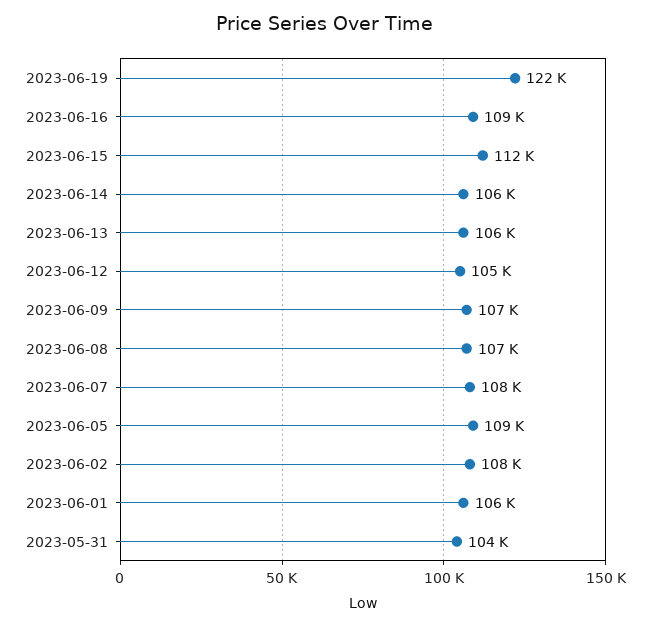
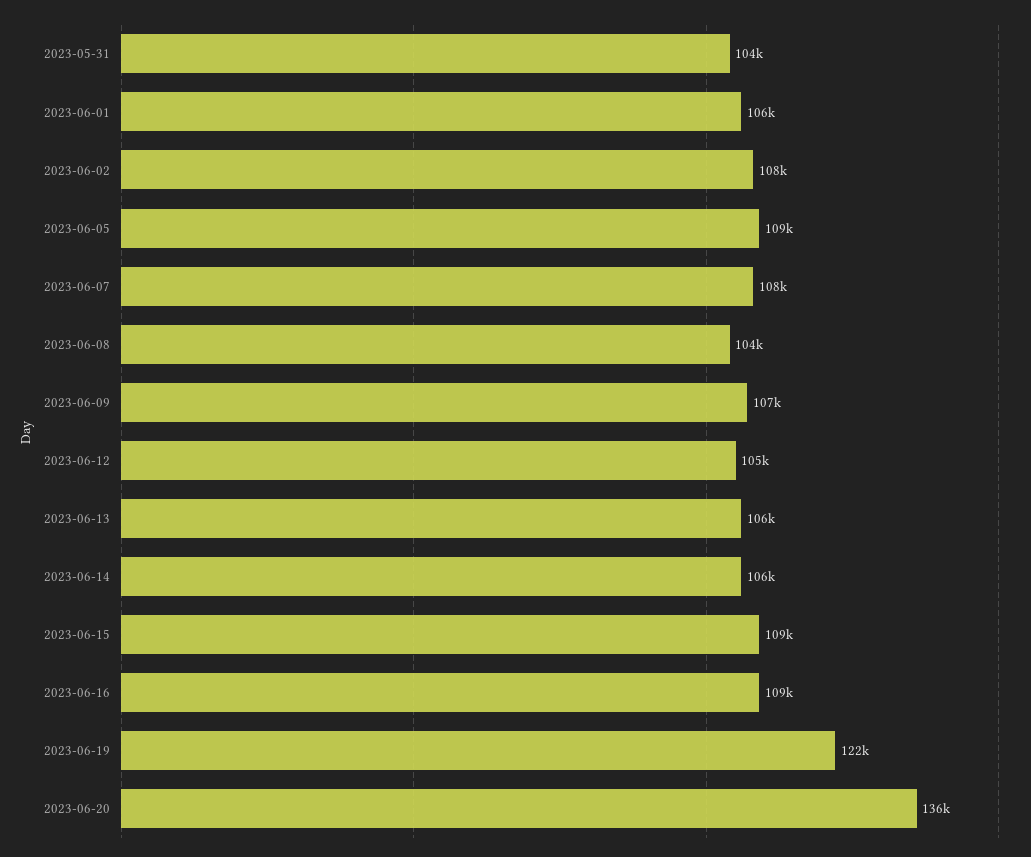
2023-06-15: 112000 -> 109000
2023-06-08: 107000 -> 104000
2023-06-20: none -> 136000

